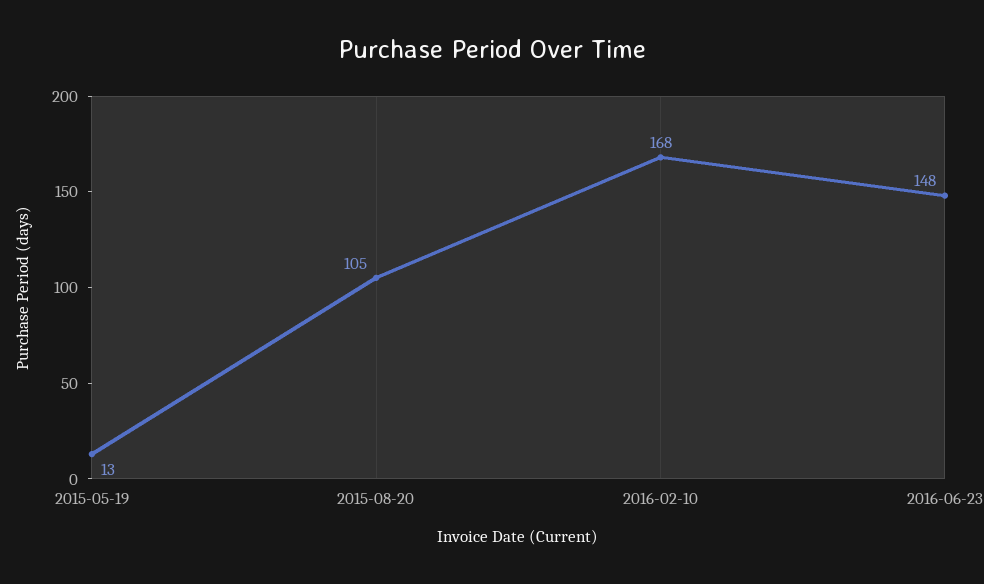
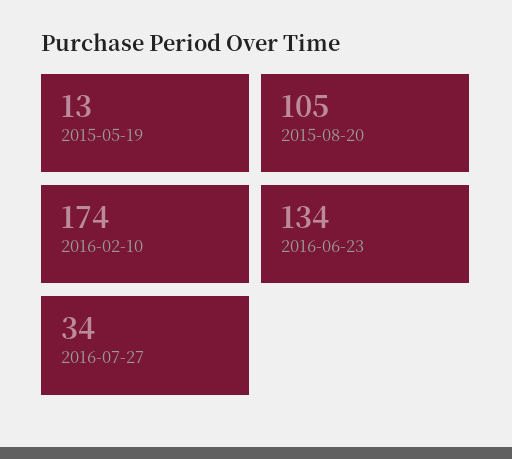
2016-02-10: 168 -> 174
2016-06-23: 148 -> 134
2016-07-27: none -> 34

